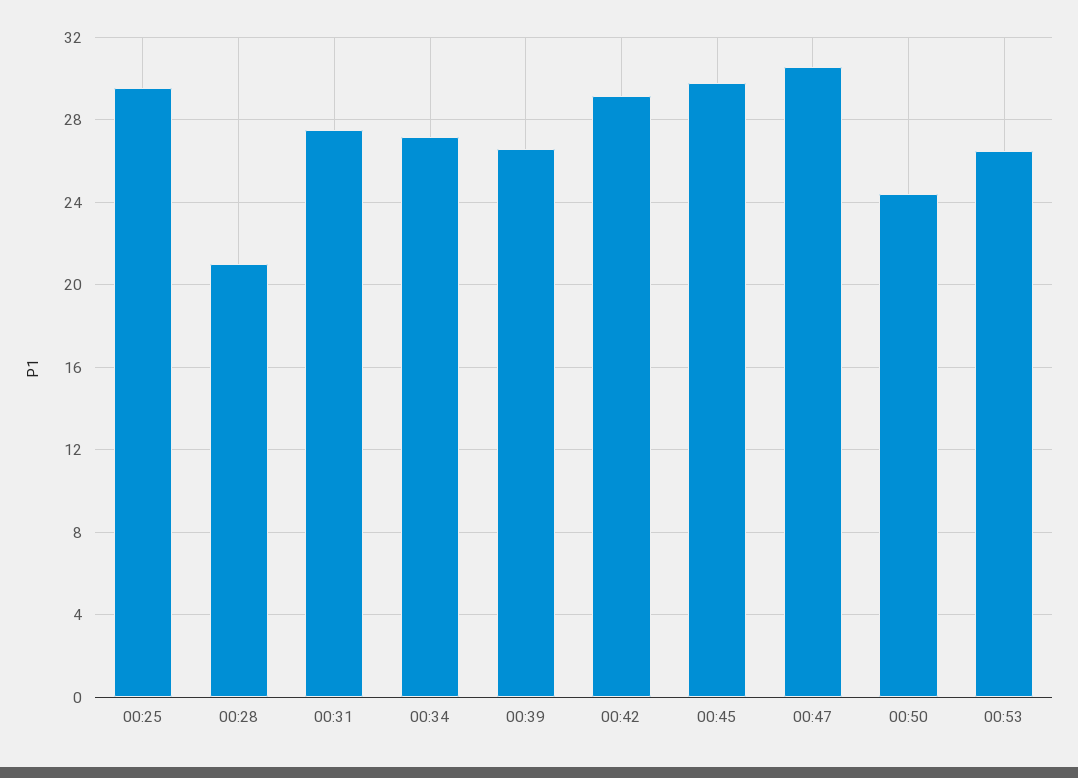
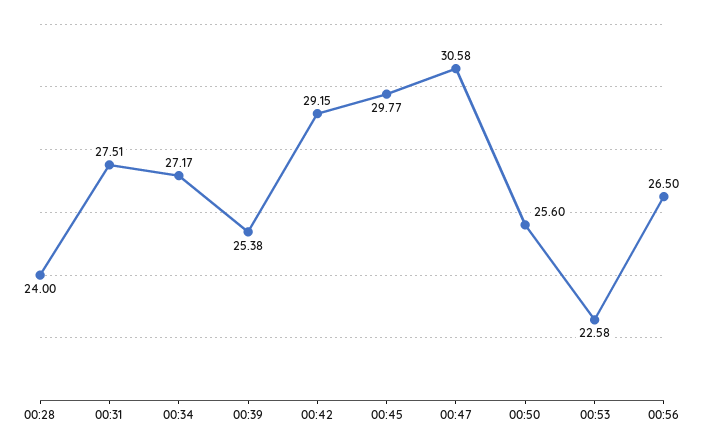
00:25: 29.5 -> none
00:28: 21 -> 24
00:39: 26.5 -> 25.38
00:50: 24.5 -> 25.6
00:53: 26.5 -> 22.58
00:56: none -> 26.5

